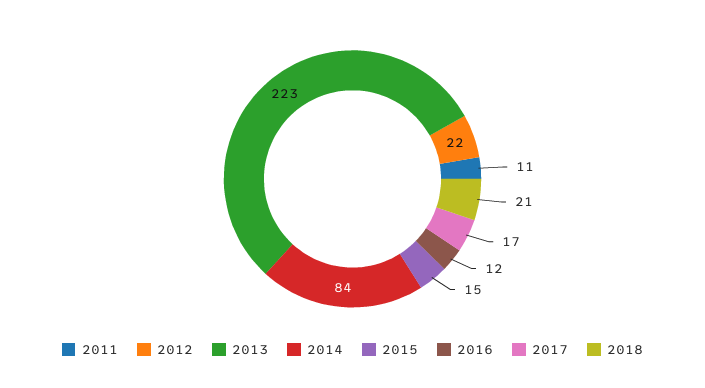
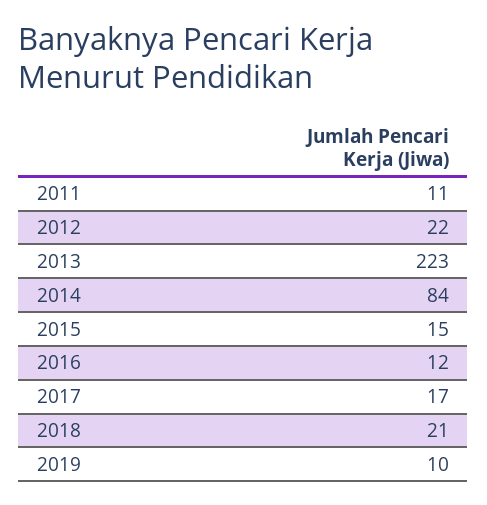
2019: none -> 10

